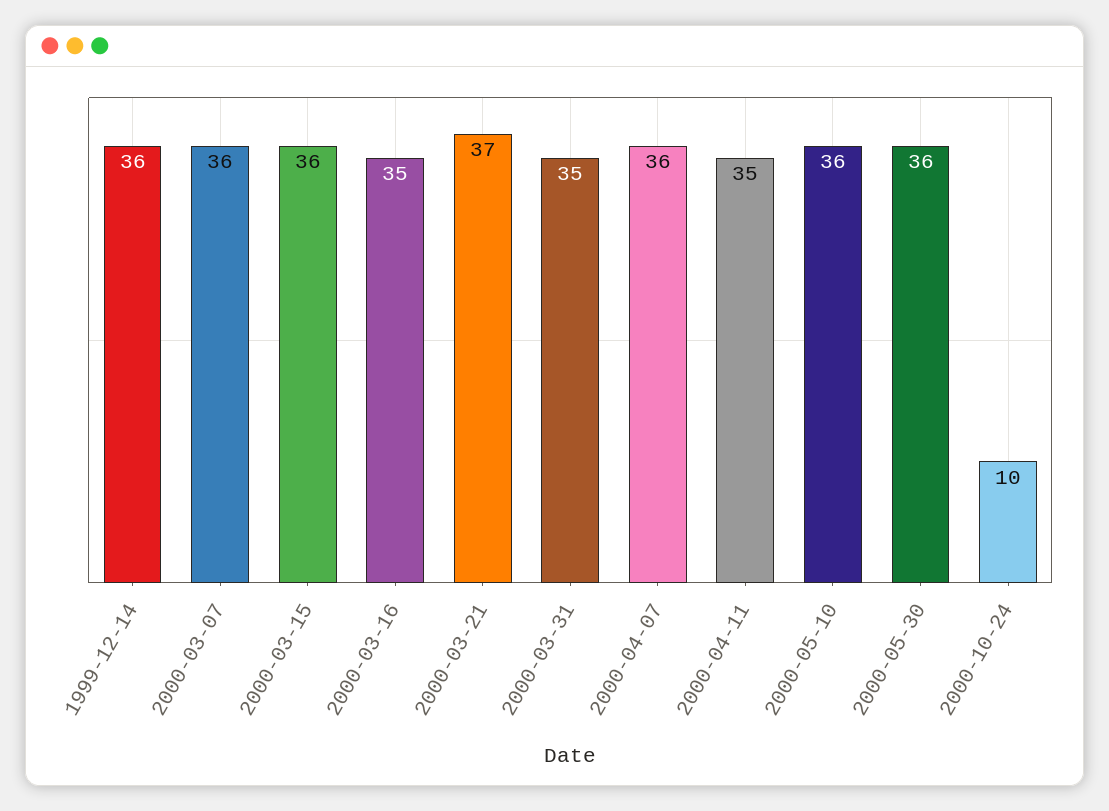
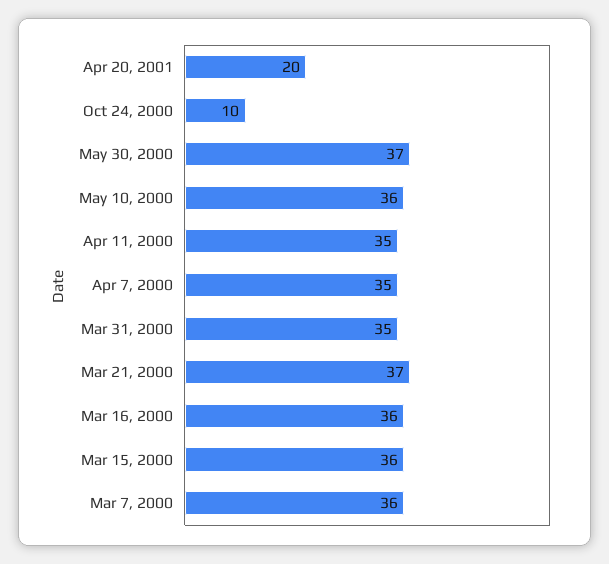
1999-12-14: 36 -> none
2000-03-16: 35 -> 36
2000-04-07: 36 -> 35
2000-05-30: 36 -> 37
Apr 20, 2001: none -> 20

